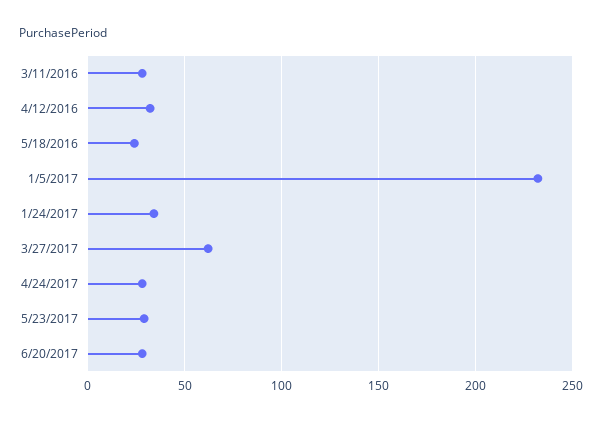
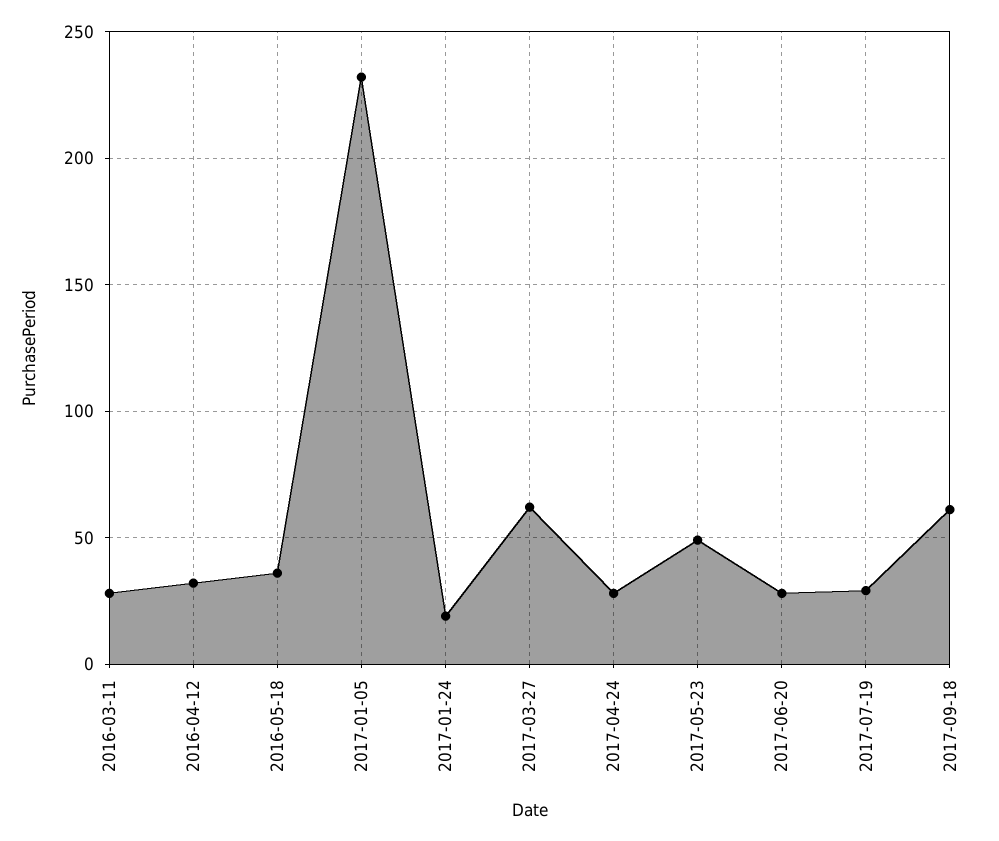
5/18/2016: 25 -> 35
1/24/2017: 35 -> 20
5/23/2017: 30 -> 50
2017-07-19: none -> 30
2017-09-18: none -> 60

